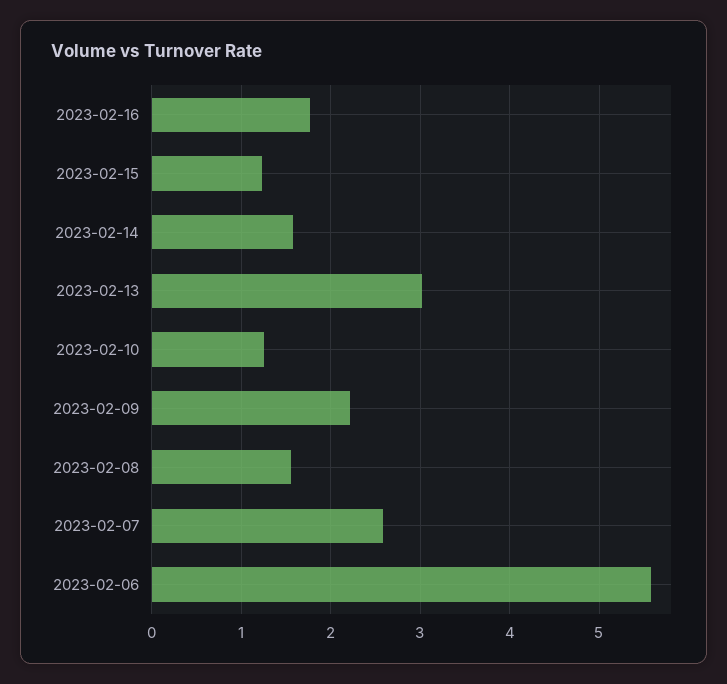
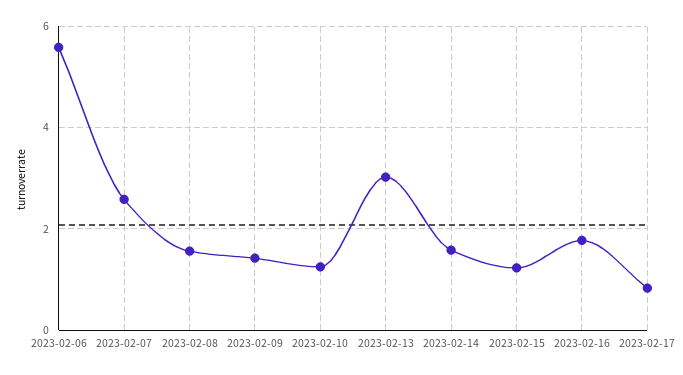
2023-02-09: 2.2 -> 1.4
2023-02-17: none -> 0.8

